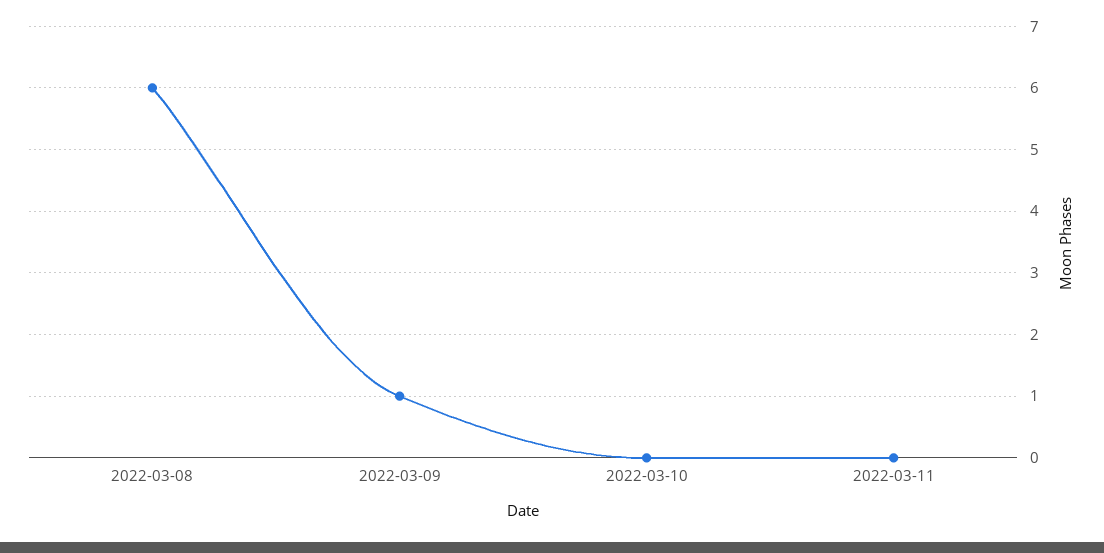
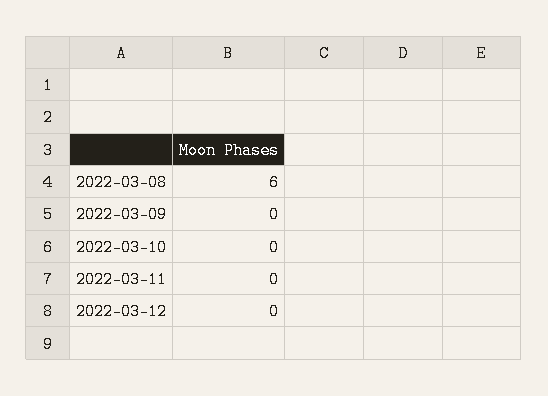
2022-03-09: 1 -> 0
2022-03-12: none -> 0

